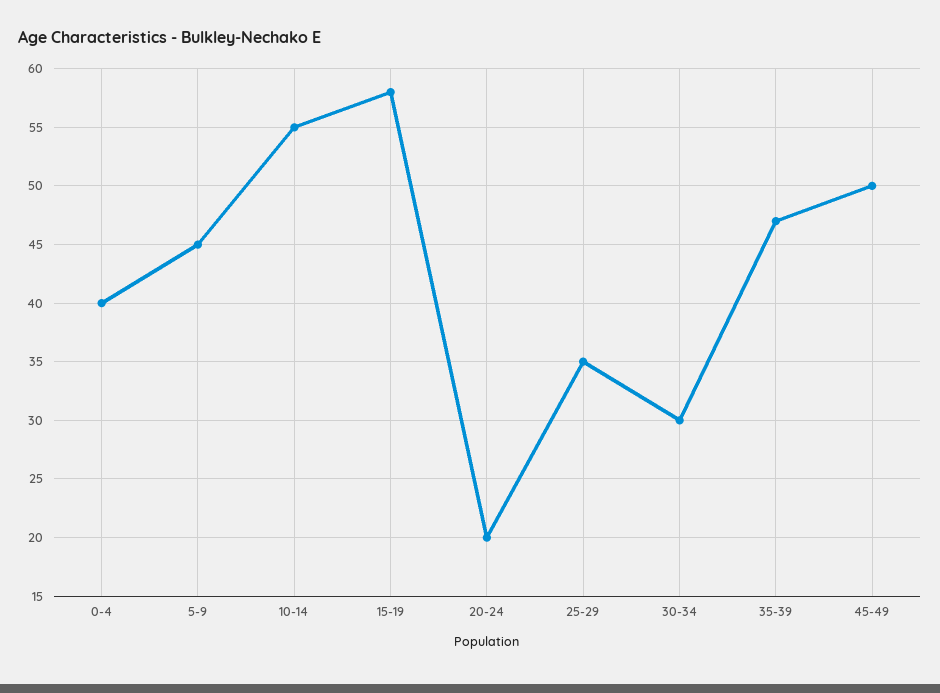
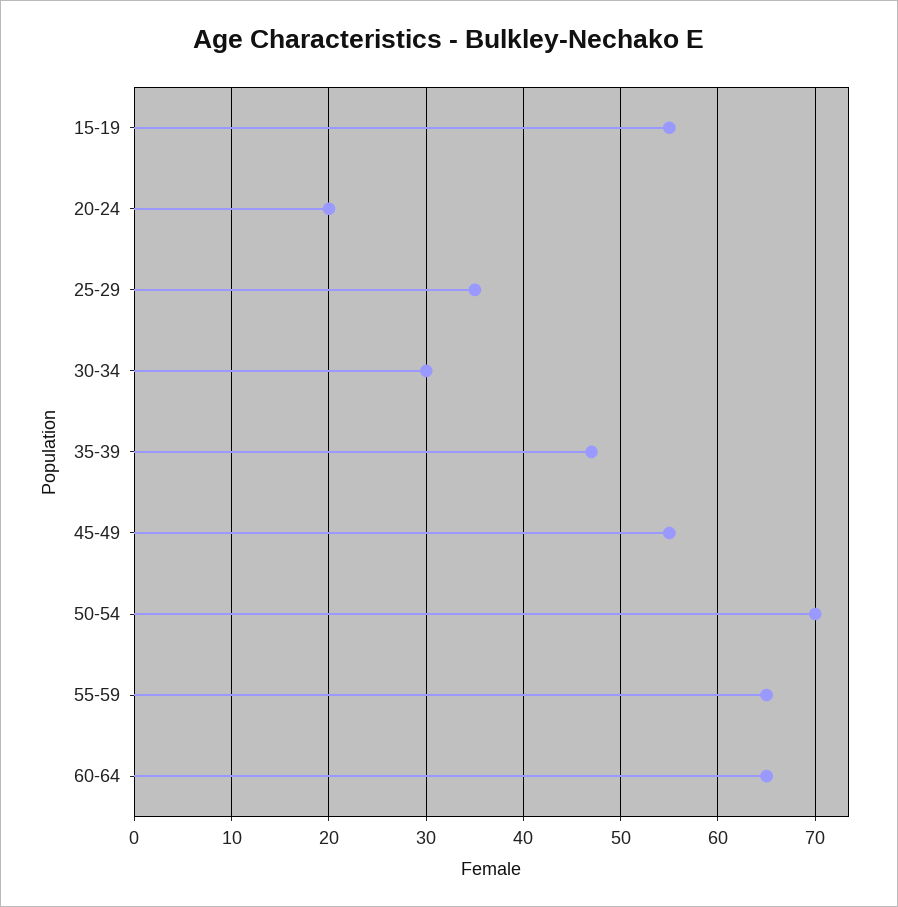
0-4: 40 -> none
5-9: 45 -> none
10-14: 55 -> none
15-19: 58 -> 55
45-49: 50 -> 55
50-54: none -> 70
55-59: none -> 65
60-64: none -> 65

